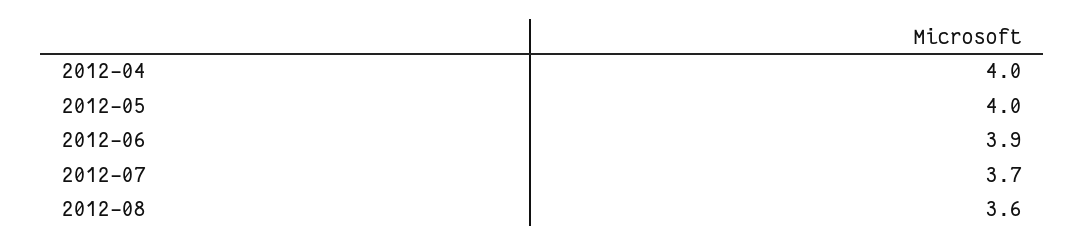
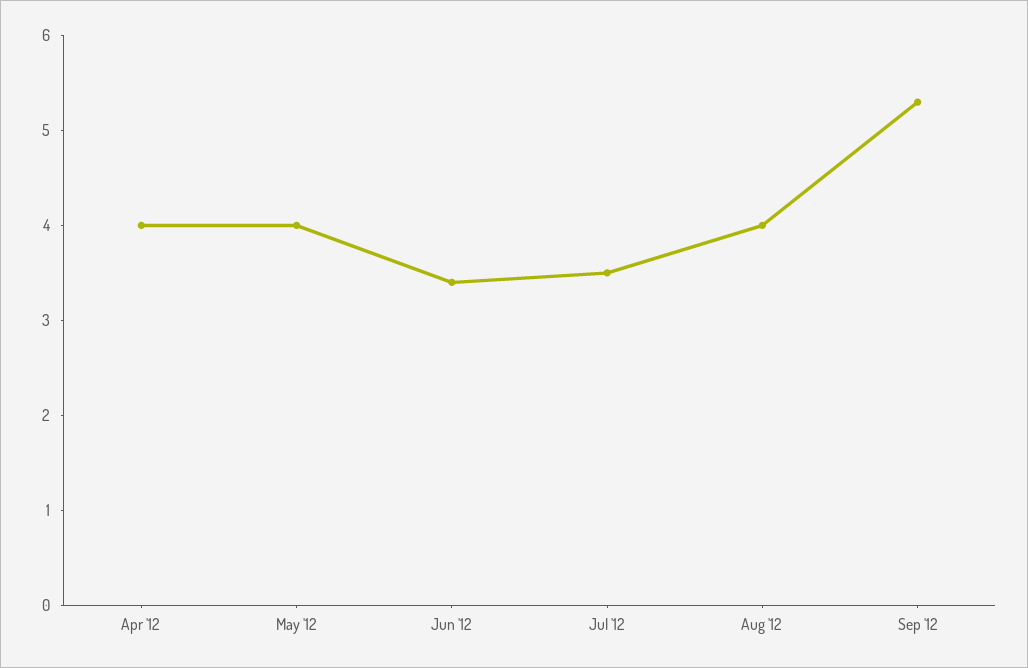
2012-06: 3.9 -> 3.4
2012-07: 3.7 -> 3.5
2012-08: 3.6 -> 4
Sep '12: none -> 5.3

